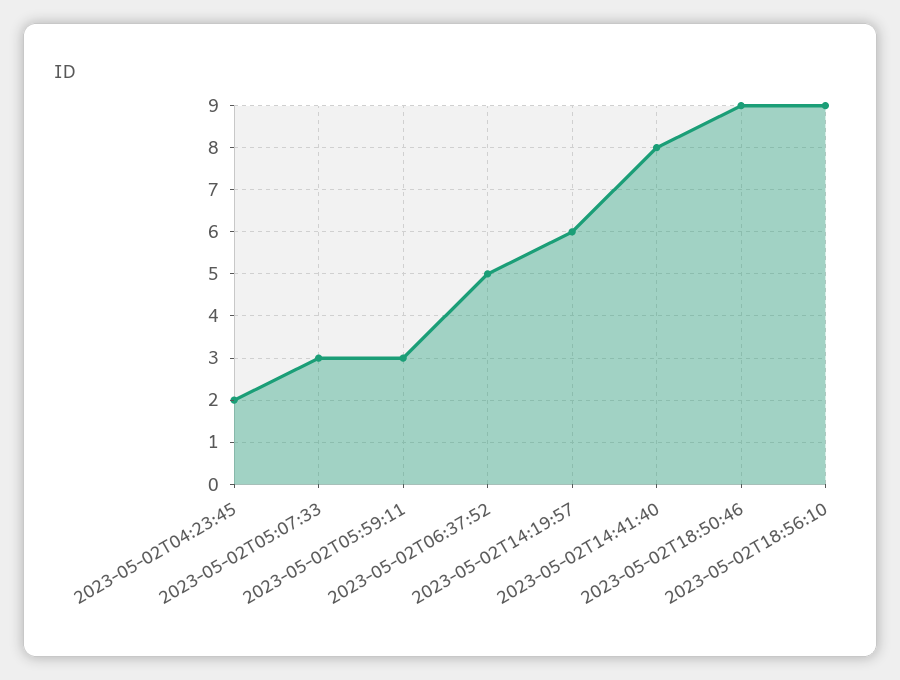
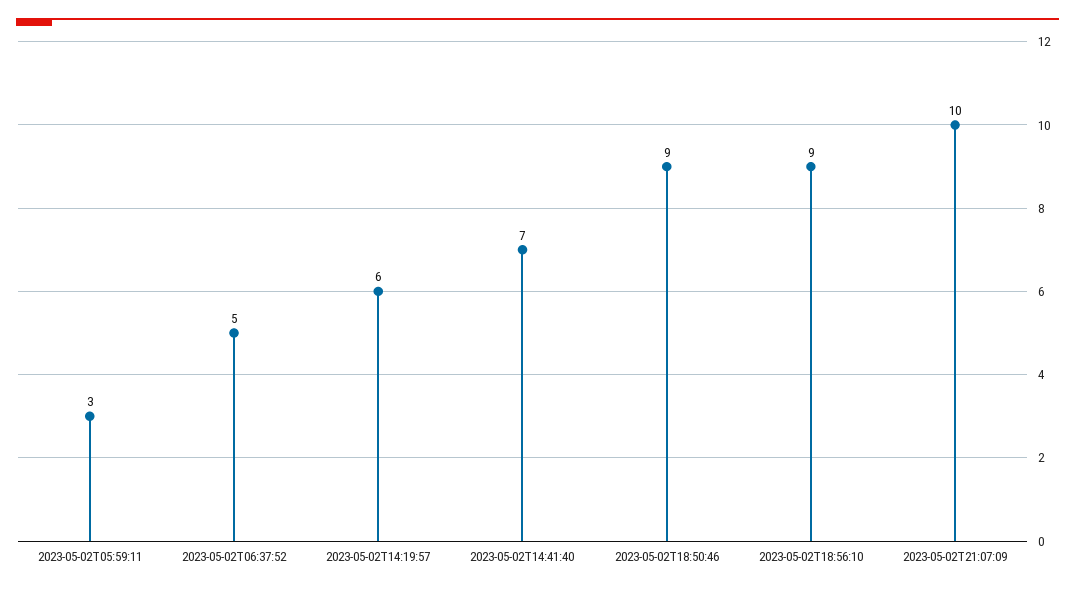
2023-05-02T04:23:45: 2 -> none
2023-05-02T05:07:33: 3 -> none
2023-05-02T14:41:40: 8 -> 7
2023-05-02T21:07:09: none -> 10

